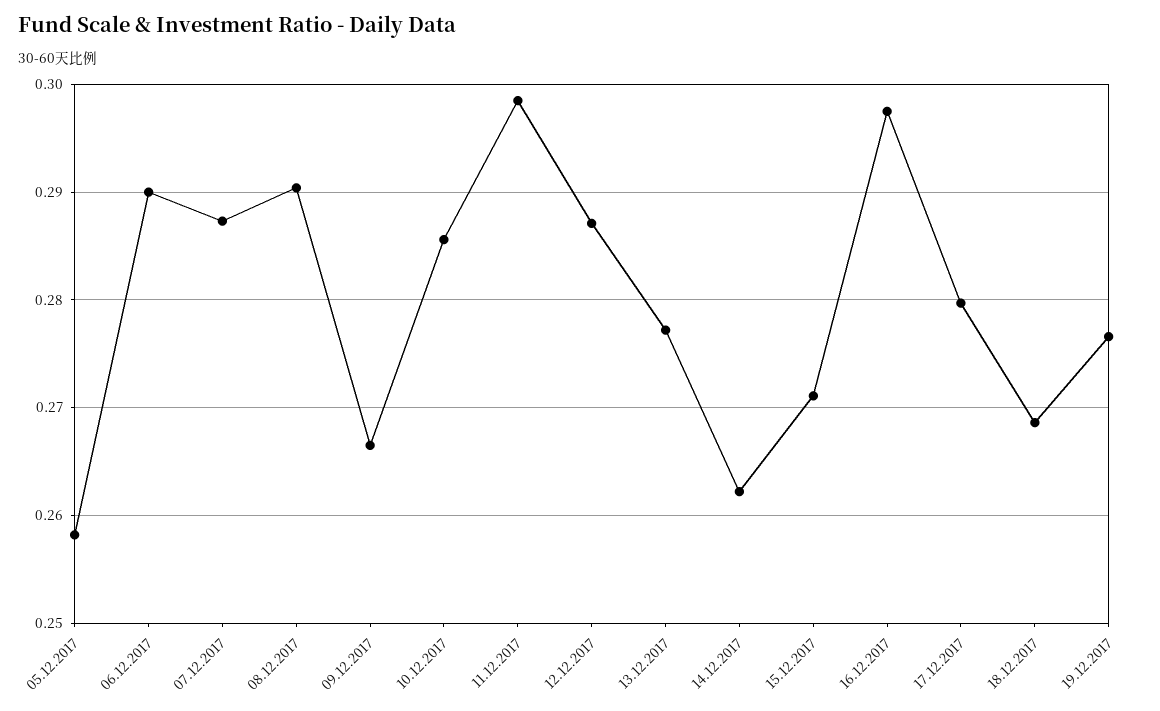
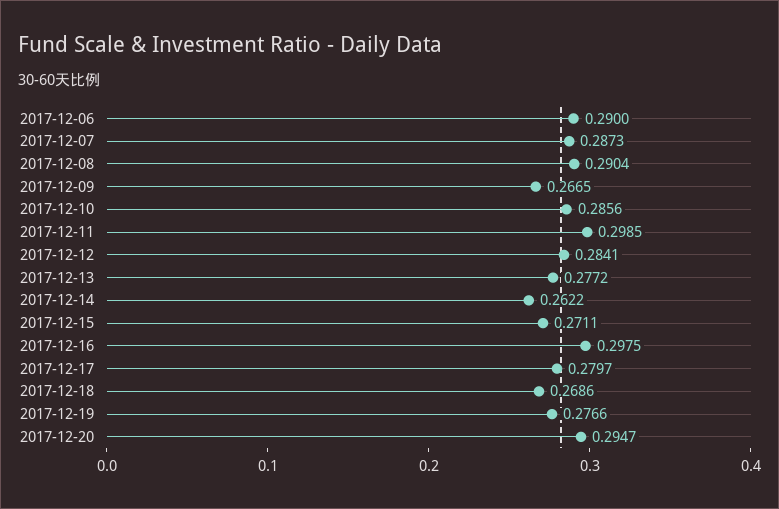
05.12.2017: 0.258 -> none
12.12.2017: 0.287 -> 0.2841
2017-12-20: none -> 0.2947

